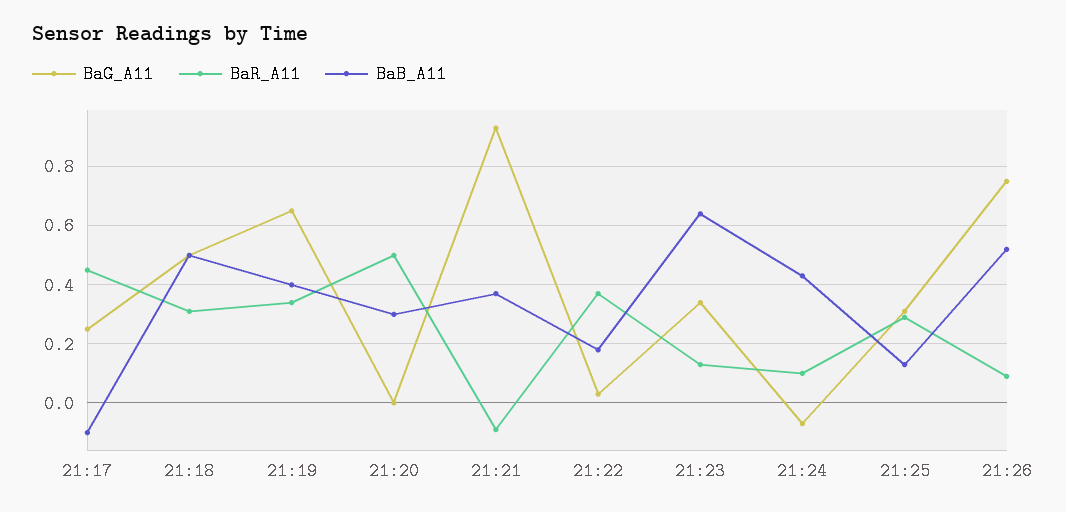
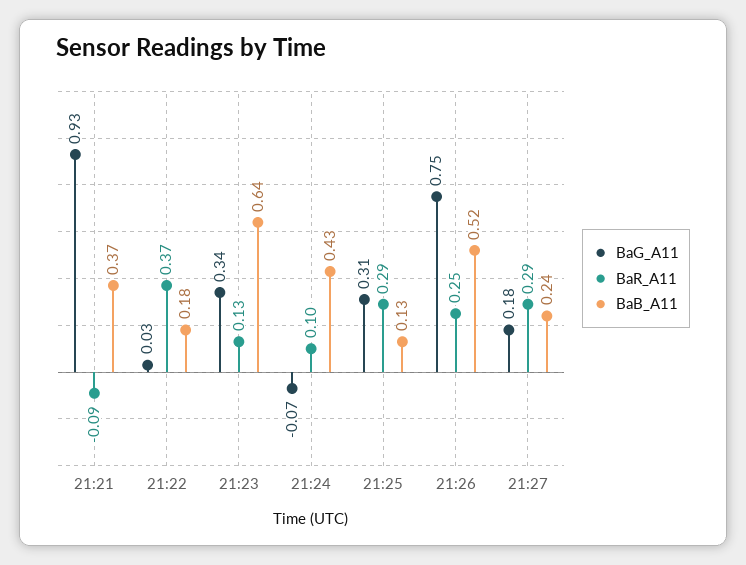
BaG_A11, 21:17: 0.25 -> none
BaR_A11, 21:17: 0.45 -> none
BaB_A11, 21:17: -0.1 -> none
BaG_A11, 21:18: 0.5 -> none
BaR_A11, 21:18: 0.3 -> none
BaB_A11, 21:18: 0.5 -> none
BaG_A11, 21:19: 0.65 -> none
BaR_A11, 21:19: 0.35 -> none
BaB_A11, 21:19: 0.4 -> none
BaG_A11, 21:20: 0 -> none
BaR_A11, 21:20: 0.5 -> none
BaB_A11, 21:20: 0.3 -> none
BaR_A11, 21:26: 0.1 -> 0.25
BaG_A11, 21:27: none -> 0.18
BaR_A11, 21:27: none -> 0.29
BaB_A11, 21:27: none -> 0.24

